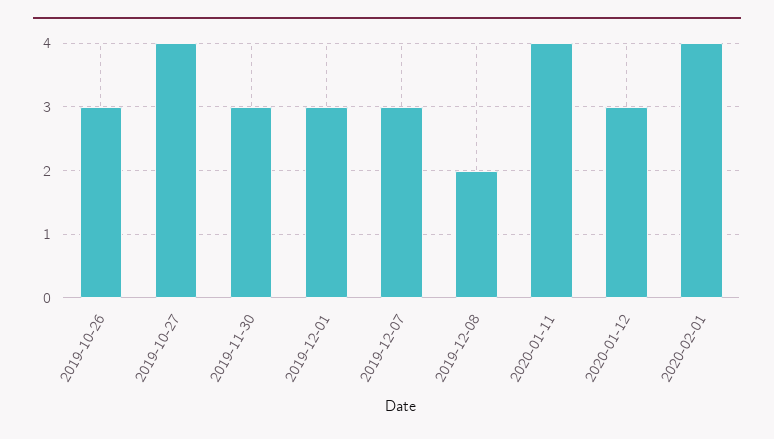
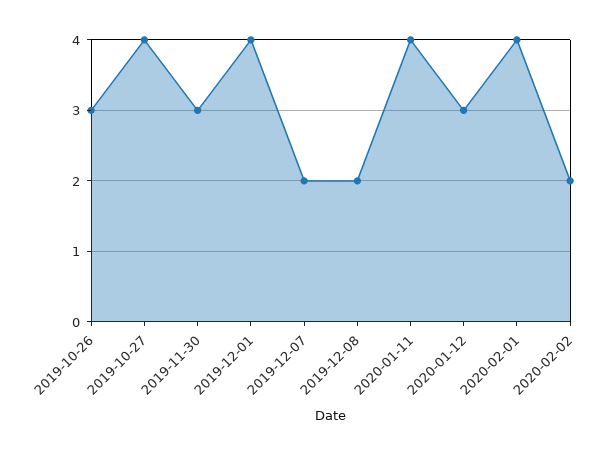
2019-12-01: 3 -> 4
2019-12-07: 3 -> 2
2020-02-02: none -> 2

